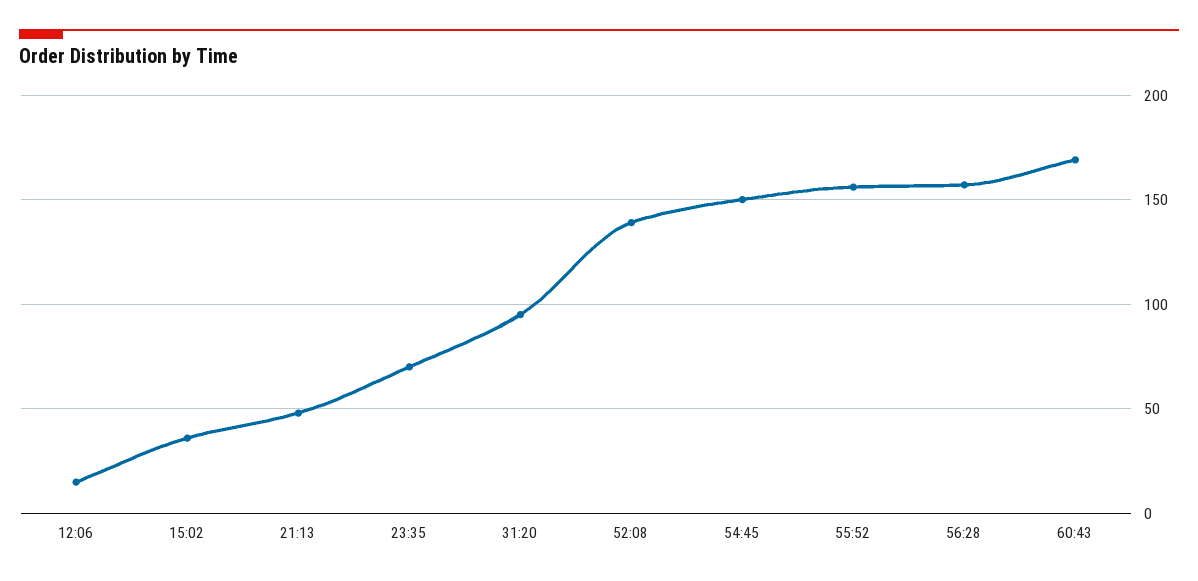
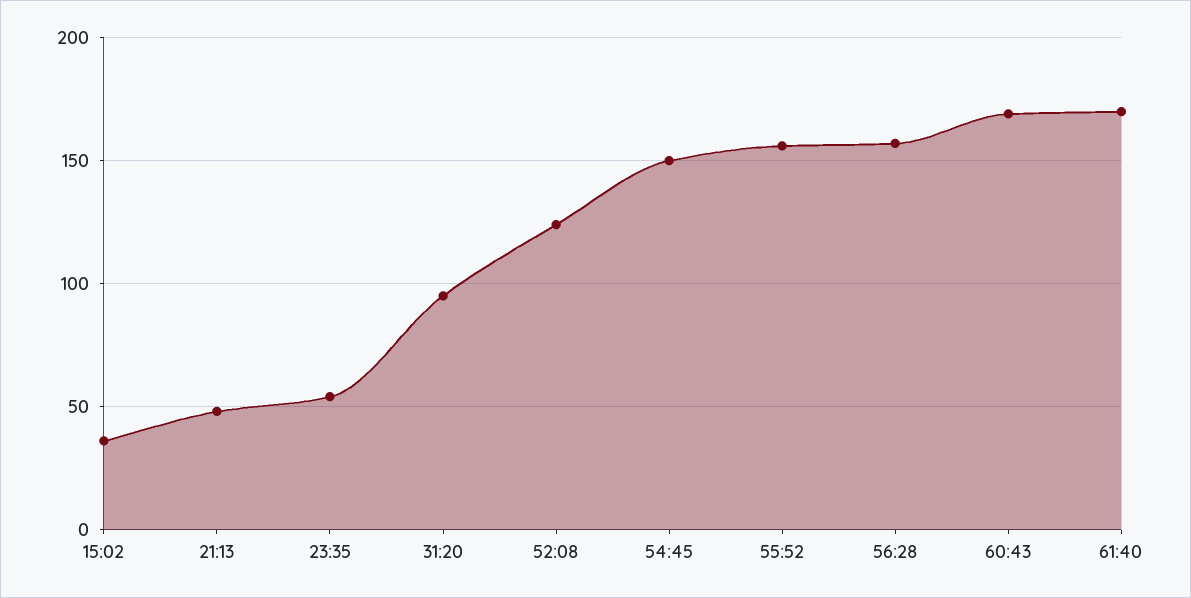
12:06: 15 -> none
23:35: 70 -> 55
52:08: 140 -> 125
61:40: none -> 170

